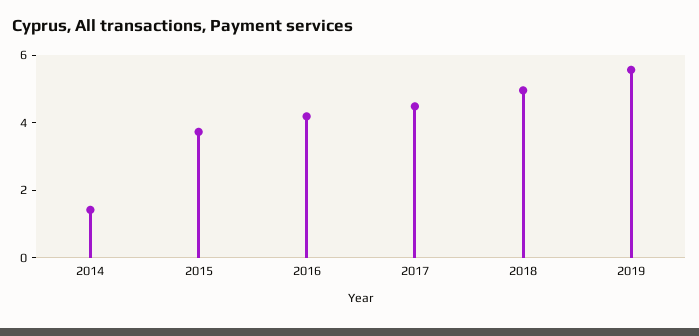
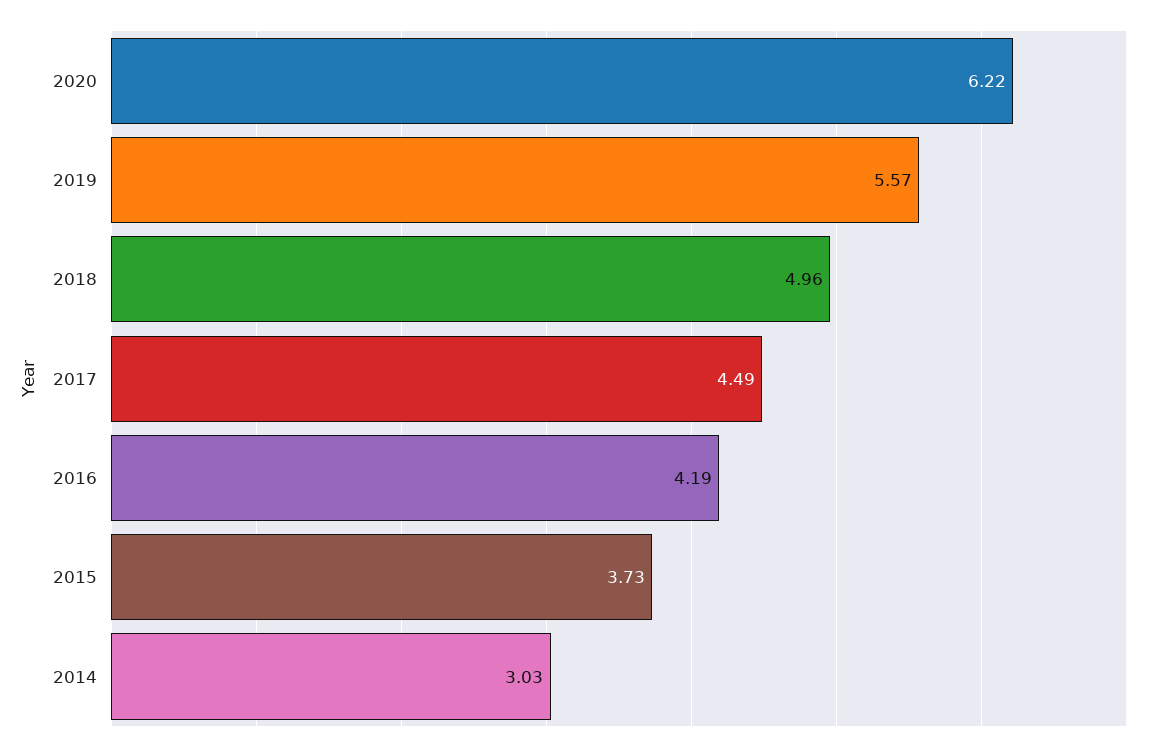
2014: 1.5 -> 3.03
2020: none -> 6.22

